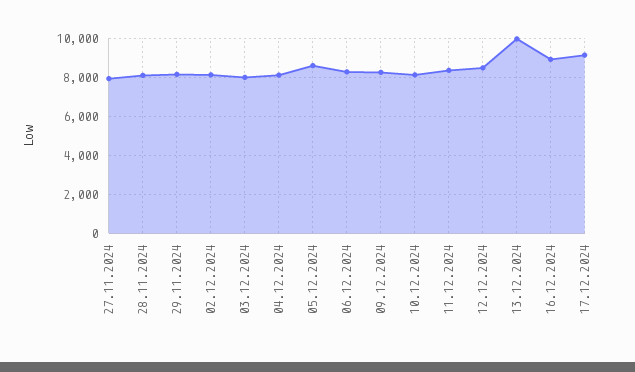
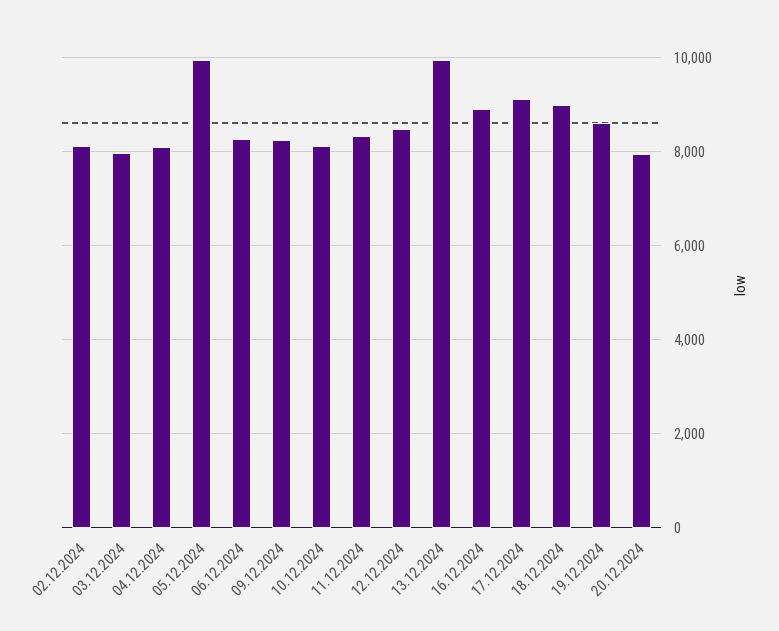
27.11.2024: 8000 -> none
28.11.2024: 8000 -> none
29.11.2024: 8000 -> none
05.12.2024: 8500 -> 10000
18.12.2024: none -> 9000
19.12.2024: none -> 8600
20.12.2024: none -> 8000

